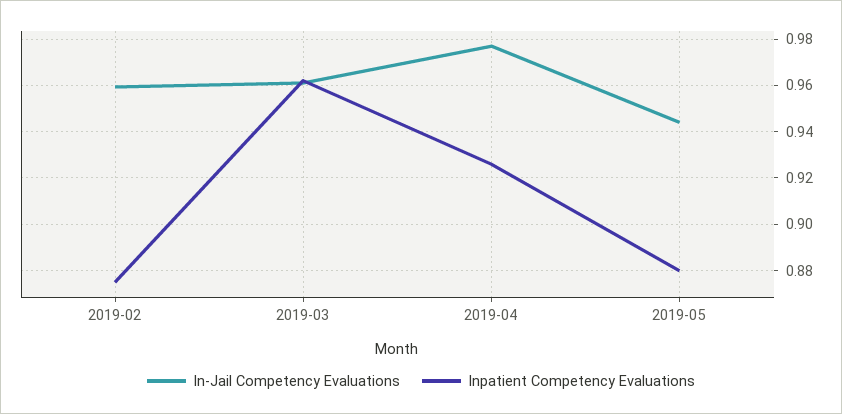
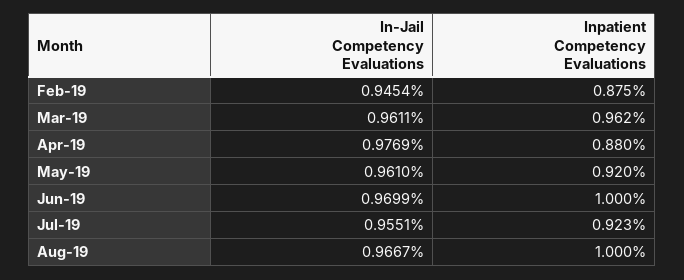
In-Jail Competency Evaluations, 2019-02: 0.96 -> 0.9454
Inpatient Competency Evaluations, 2019-04: 0.925 -> 0.88
In-Jail Competency Evaluations, 2019-05: 0.945 -> 0.961
Inpatient Competency Evaluations, 2019-05: 0.88 -> 0.92
In-Jail Competency Evaluations, Jun-19: none -> 0.9699
Inpatient Competency Evaluations, Jun-19: none -> 1
In-Jail Competency Evaluations, Jul-19: none -> 0.9551
Inpatient Competency Evaluations, Jul-19: none -> 0.923
In-Jail Competency Evaluations, Aug-19: none -> 0.9667
Inpatient Competency Evaluations, Aug-19: none -> 1

